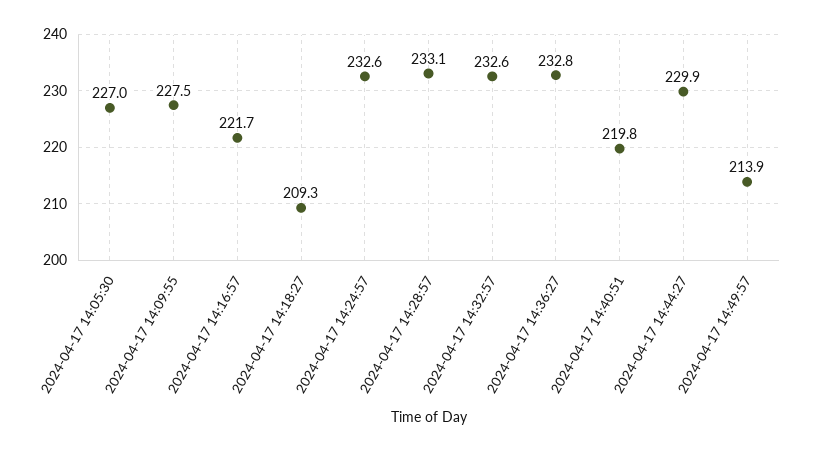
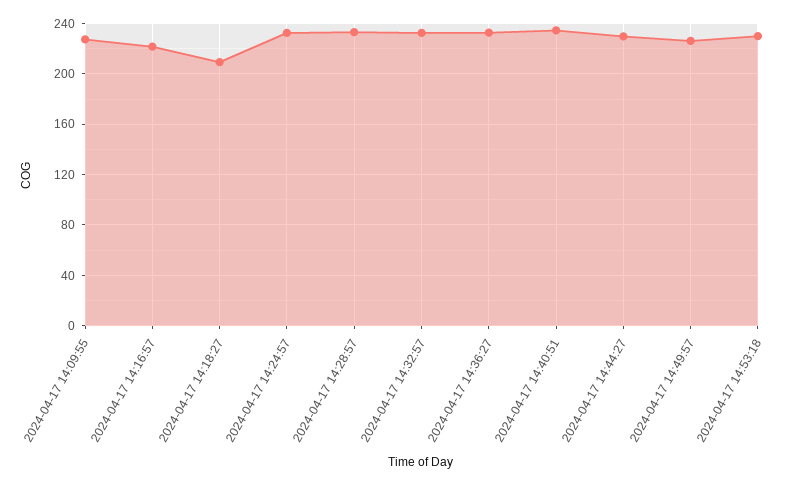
2024-04-17 14:05:30: 227 -> none
2024-04-17 14:40:51: 219.8 -> 235
2024-04-17 14:49:57: 213.9 -> 225
2024-04-17 14:53:18: none -> 230

